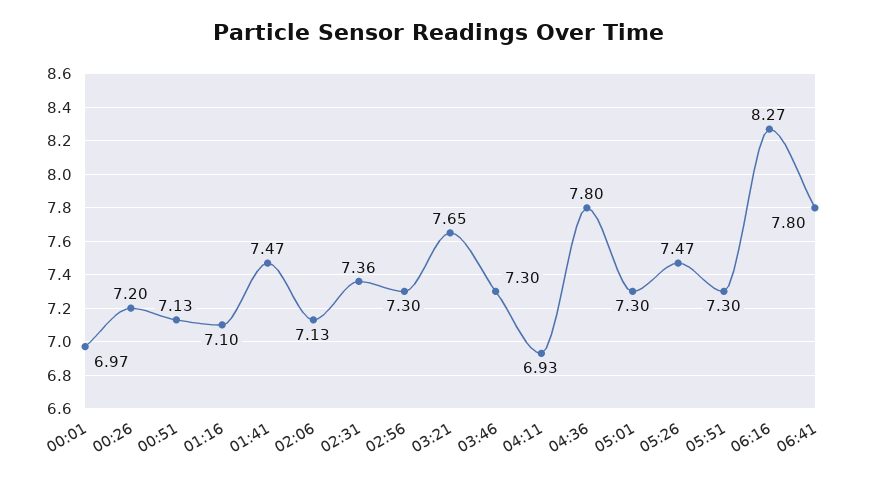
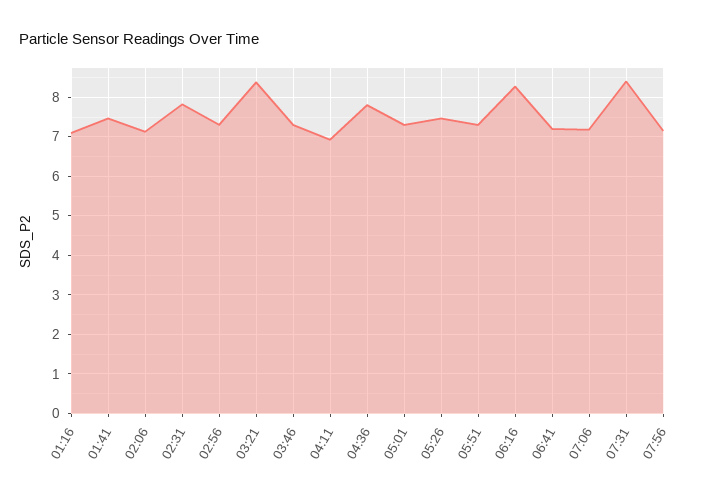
00:01: 6.97 -> none
00:26: 7.2 -> none
00:51: 7.13 -> none
02:31: 7.36 -> 7.8
03:21: 7.65 -> 8.4
06:41: 7.8 -> 7.2
07:06: none -> 7.2
07:31: none -> 8.4
07:56: none -> 7.2

